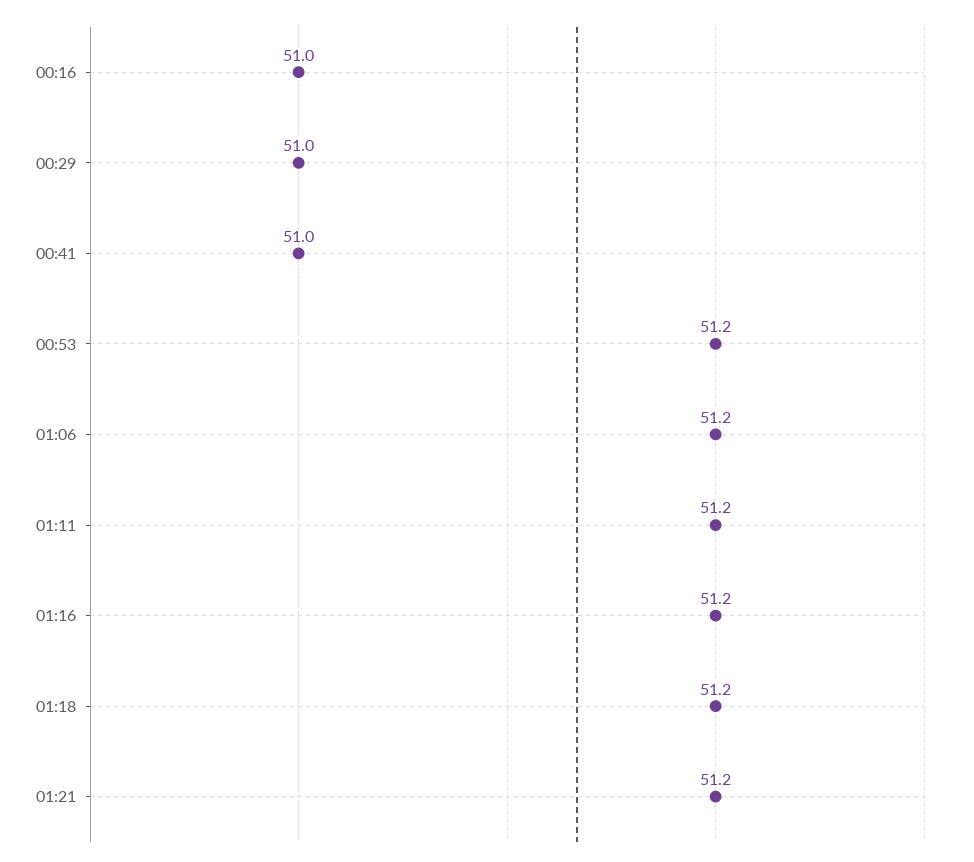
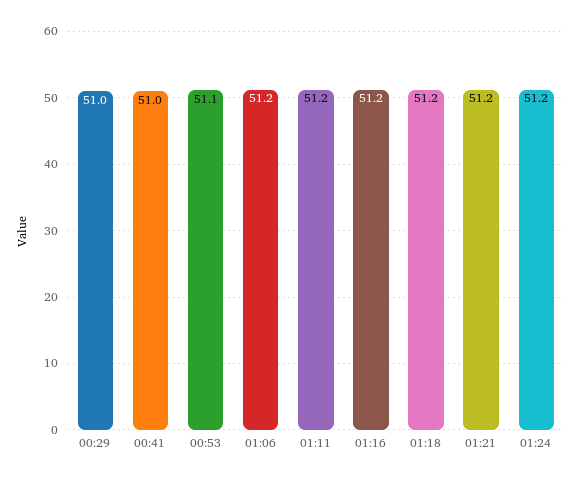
00:16: 51 -> none
00:53: 51.2 -> 51.1
01:24: none -> 51.2

